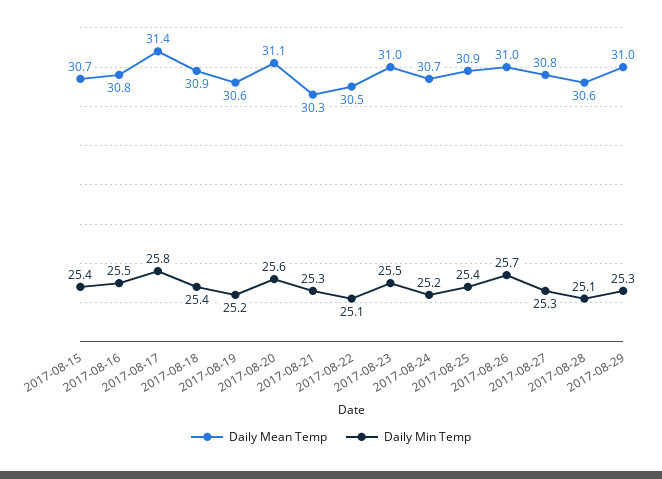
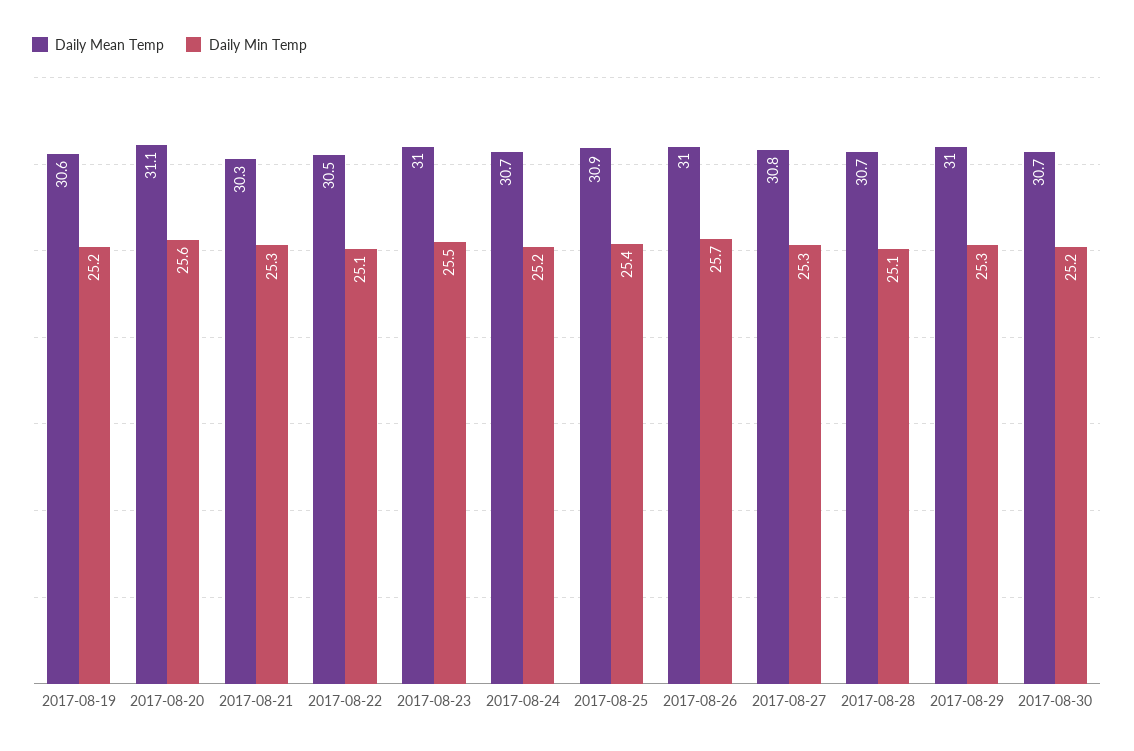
Daily Mean Temp, 2017-08-15: 30.7 -> none
Daily Min Temp, 2017-08-15: 25.4 -> none
Daily Mean Temp, 2017-08-16: 30.8 -> none
Daily Min Temp, 2017-08-16: 25.5 -> none
Daily Mean Temp, 2017-08-17: 31.4 -> none
Daily Min Temp, 2017-08-17: 25.8 -> none
Daily Mean Temp, 2017-08-18: 30.9 -> none
Daily Min Temp, 2017-08-18: 25.4 -> none
Daily Mean Temp, 2017-08-28: 30.6 -> 30.7
Daily Mean Temp, 2017-08-30: none -> 30.7
Daily Min Temp, 2017-08-30: none -> 25.2

